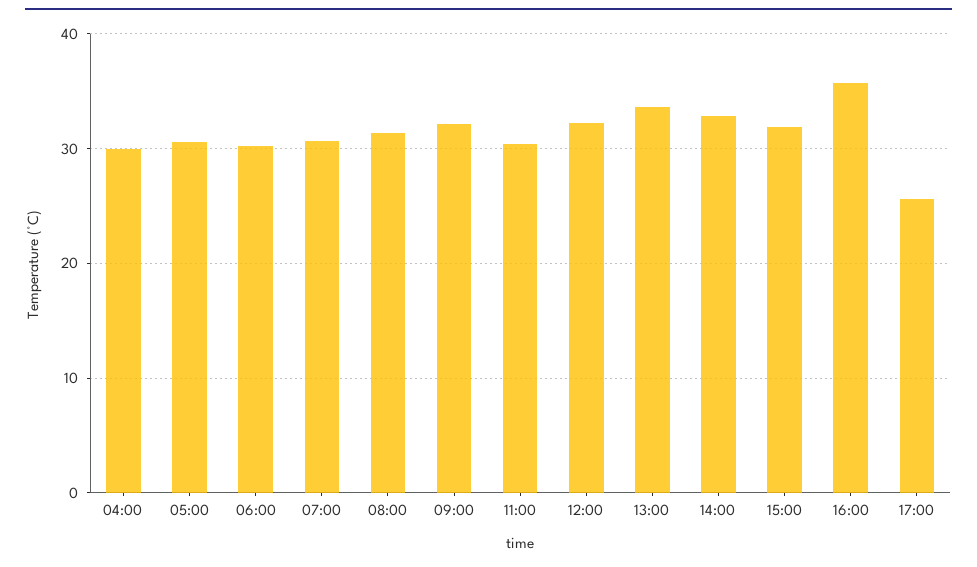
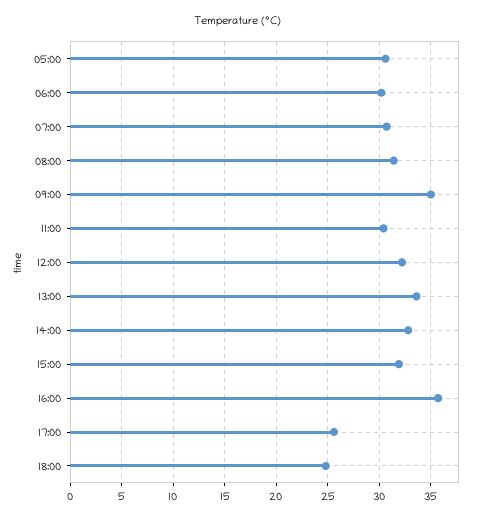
04:00: 30 -> none
09:00: 32 -> 35
18:00: none -> 25

